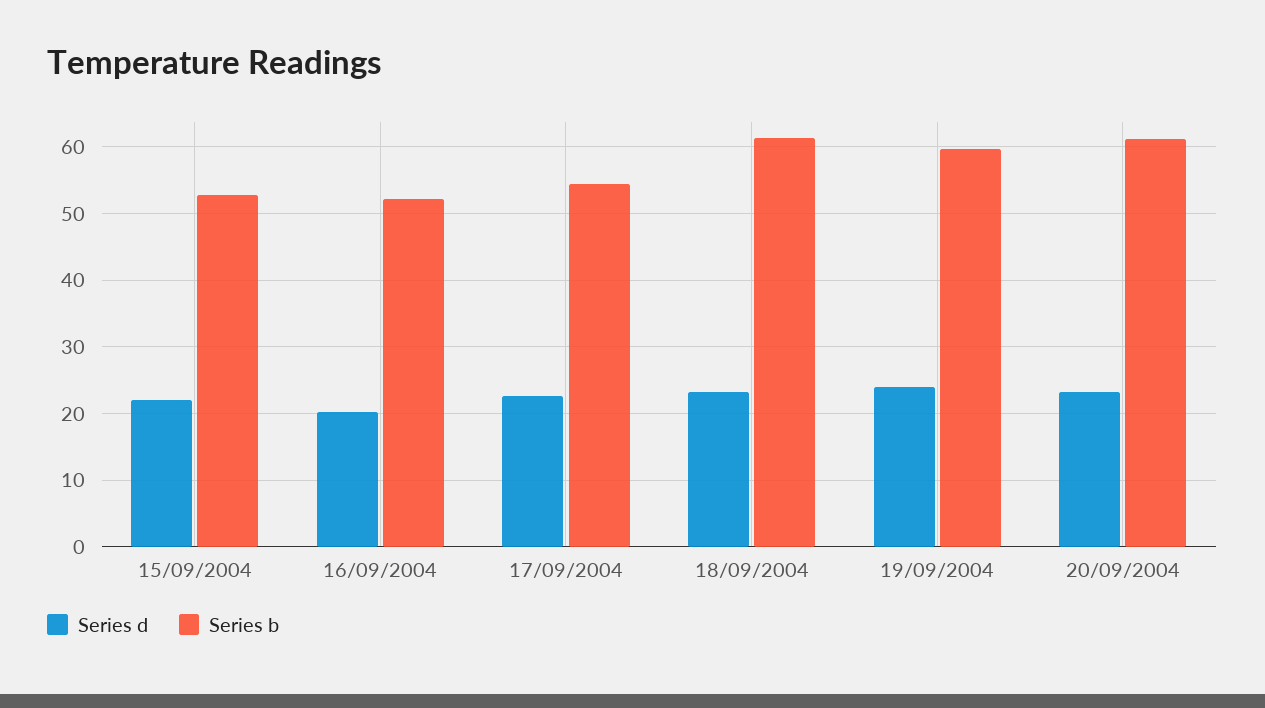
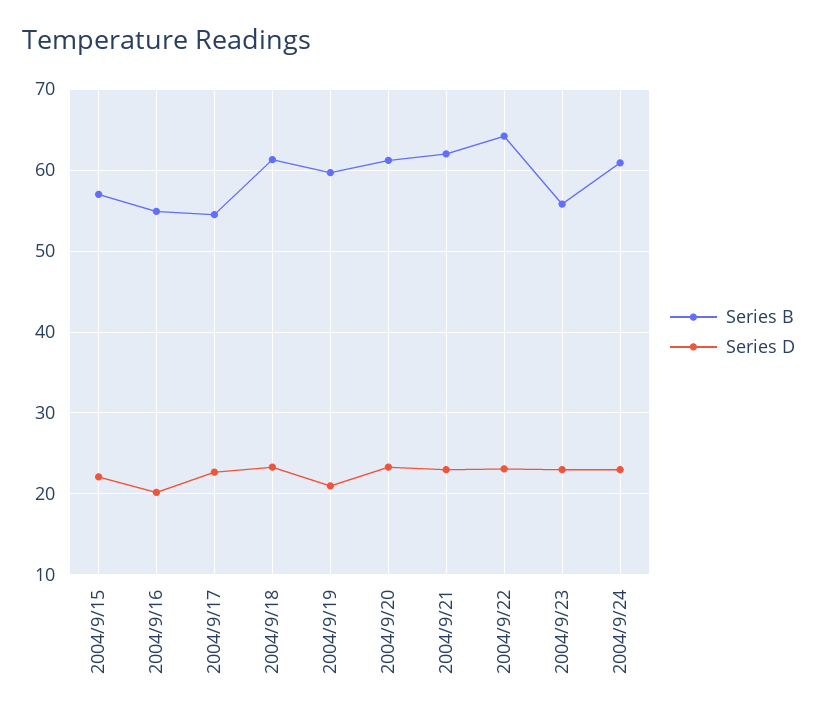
Series b, 15/09/2004: 53 -> 57
Series b, 16/09/2004: 52 -> 55
Series d, 19/09/2004: 24 -> 21
Series b, 2004/9/21: none -> 62
Series d, 2004/9/21: none -> 23
Series b, 2004/9/22: none -> 64
Series d, 2004/9/22: none -> 23
Series b, 2004/9/23: none -> 56
Series d, 2004/9/23: none -> 23
Series b, 2004/9/24: none -> 61
Series d, 2004/9/24: none -> 23

